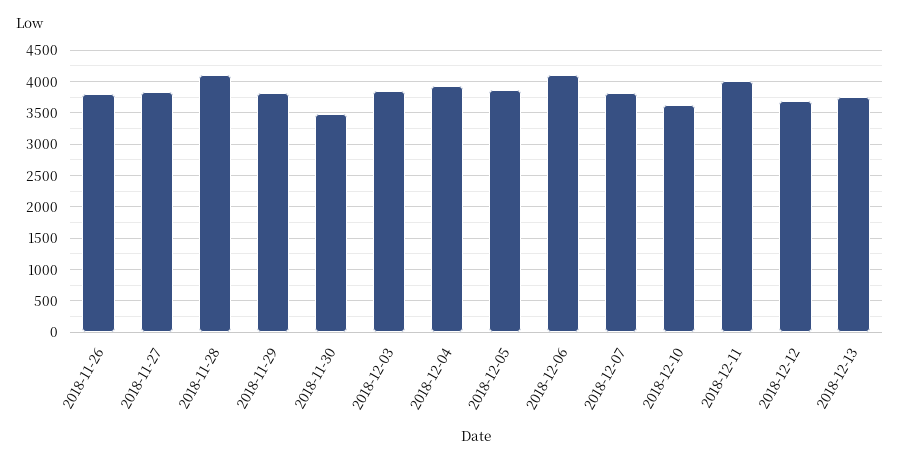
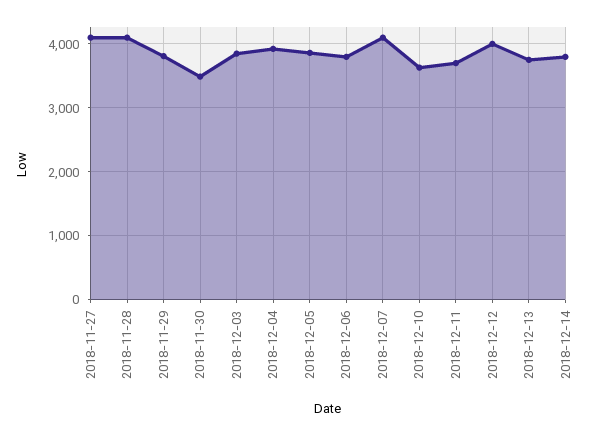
2018-11-26: 3800 -> none
2018-11-27: 3800 -> 4100
2018-12-06: 4100 -> 3800
2018-12-07: 3800 -> 4100
2018-12-11: 4000 -> 3700
2018-12-12: 3700 -> 4000
2018-12-14: none -> 3800

